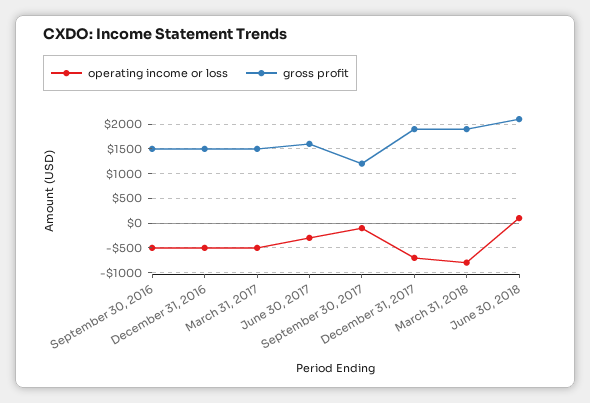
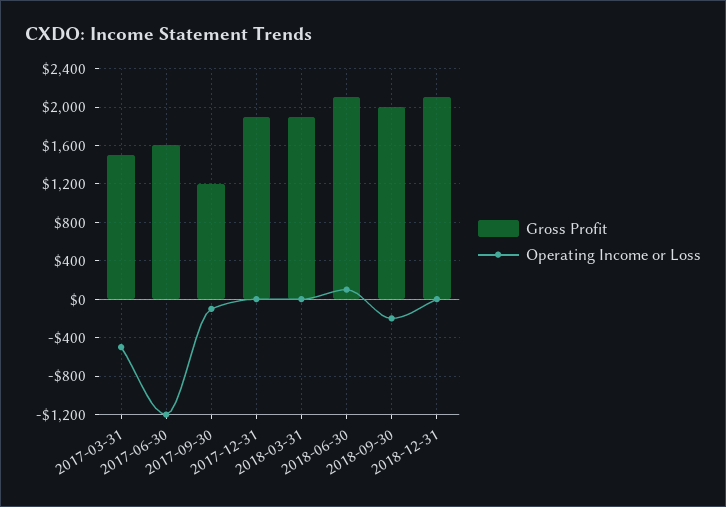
operating income or loss, September 30, 2016: -500 -> none
gross profit, September 30, 2016: 1500 -> none
operating income or loss, December 31, 2016: -500 -> none
gross profit, December 31, 2016: 1500 -> none
operating income or loss, June 30, 2017: -250 -> -1200
operating income or loss, December 31, 2017: -750 -> 0
operating income or loss, March 31, 2018: -750 -> 0
gross profit, 2018-09-30: none -> 2000
operating income or loss, 2018-09-30: none -> -200
gross profit, 2018-12-31: none -> 2100
operating income or loss, 2018-12-31: none -> 0

